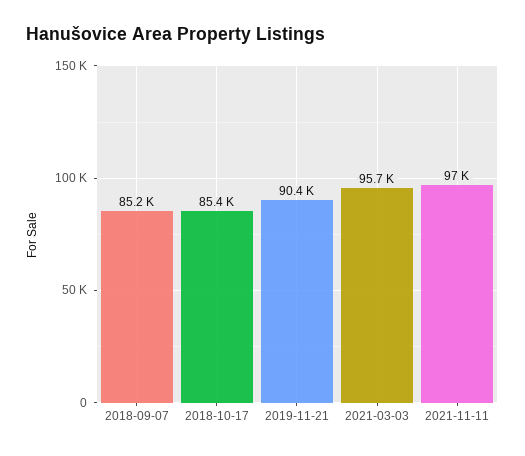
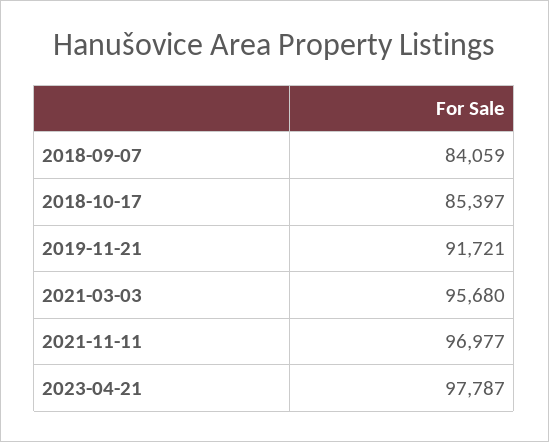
2018-09-07: 85200 -> 84059
2019-11-21: 90400 -> 91721
2023-04-21: none -> 97787

